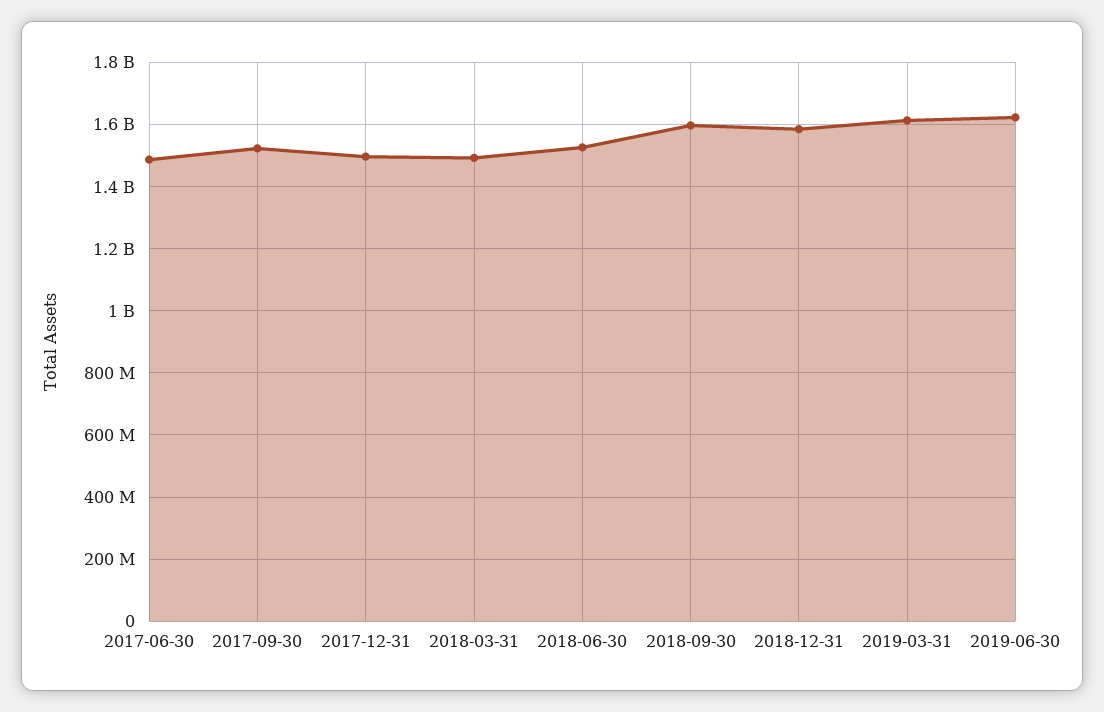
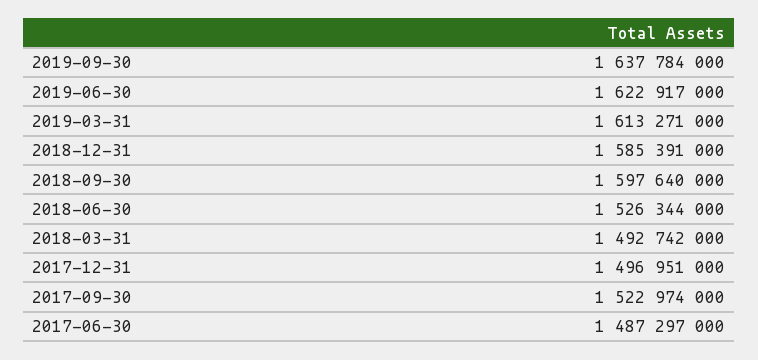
2019-09-30: none -> 1637784000

